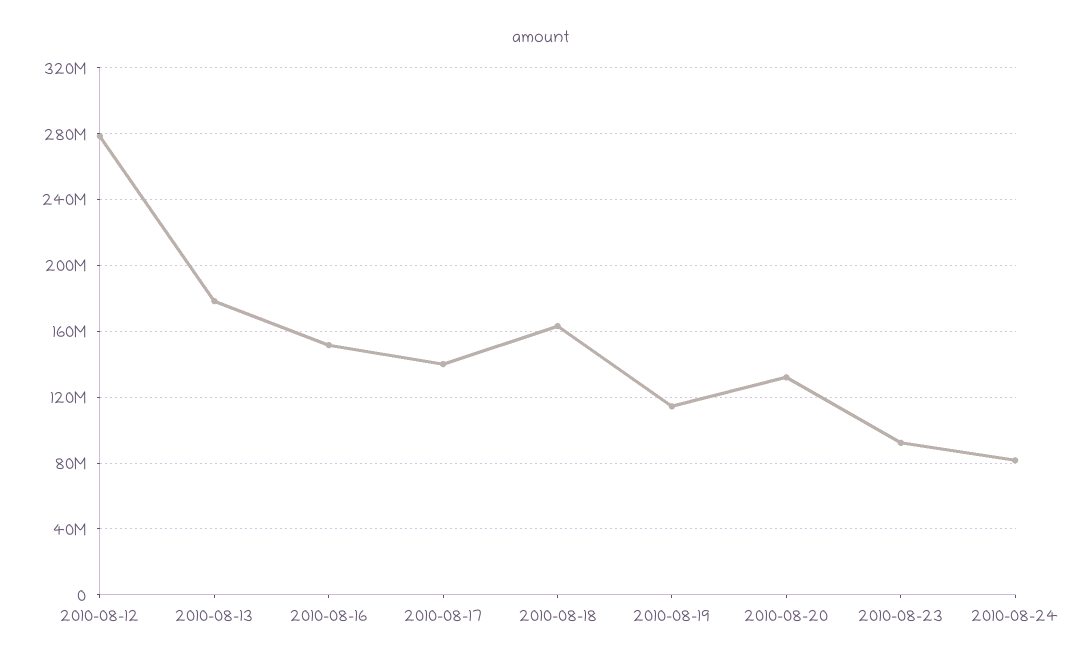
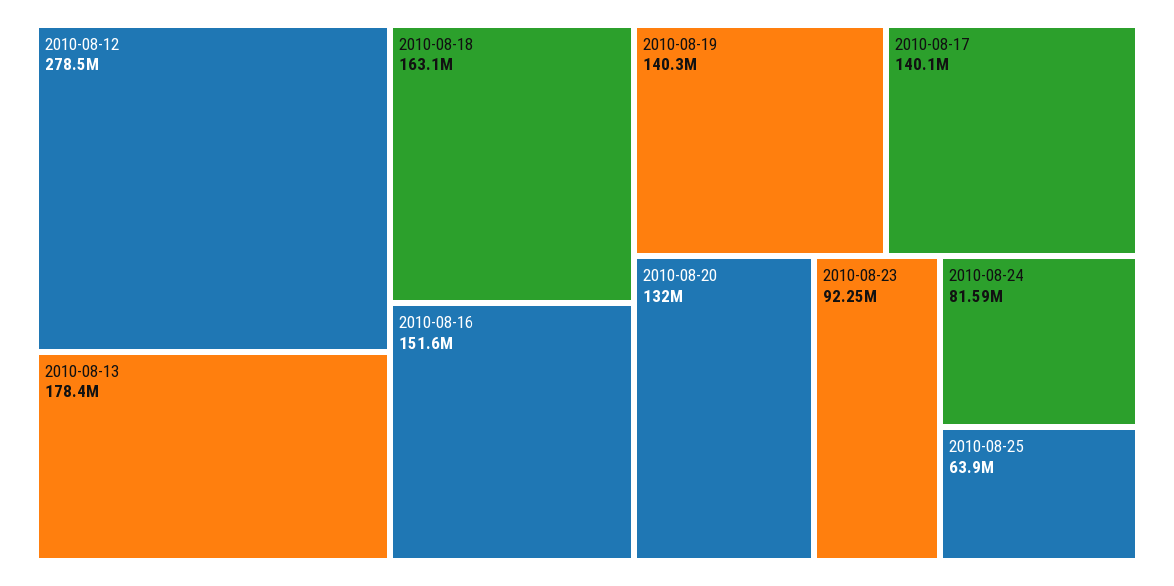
2010-08-19: 115000000 -> 140300000
2010-08-25: none -> 63900000

